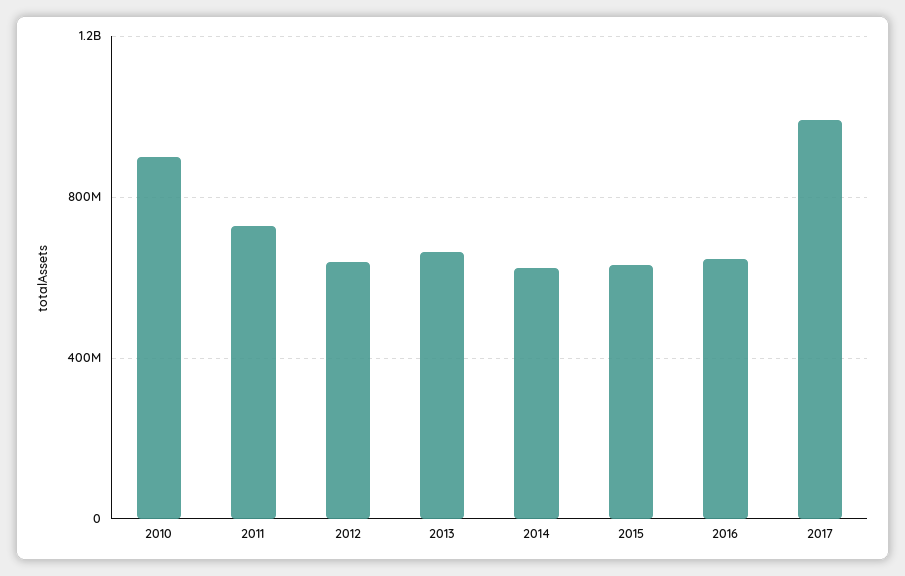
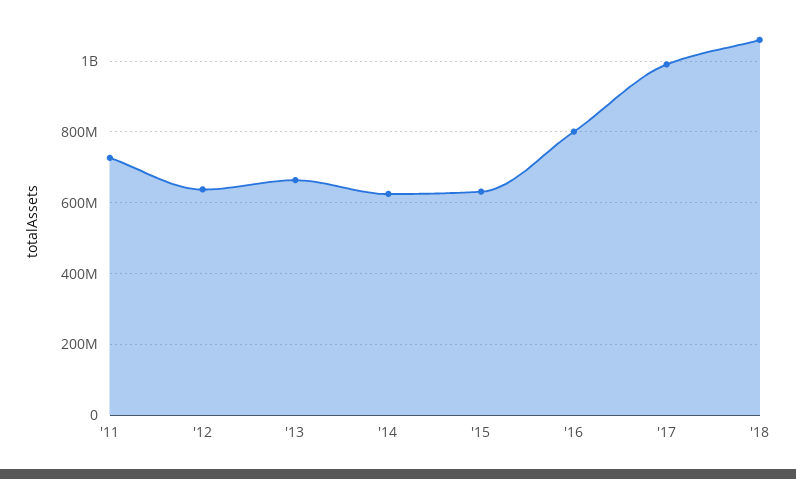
2010: 900000000 -> none
2016: 650000000 -> 800000000
'18: none -> 1060000000

